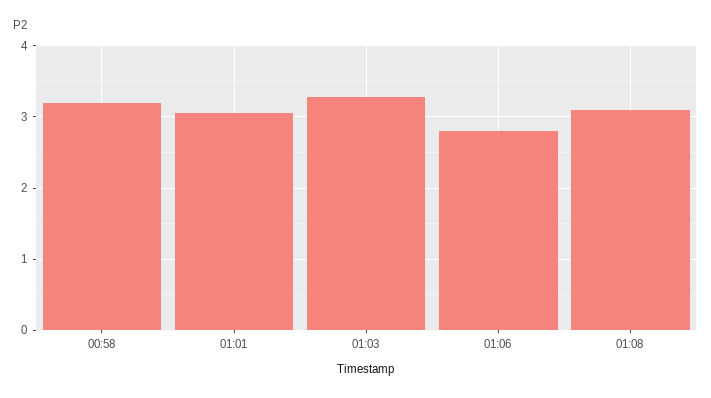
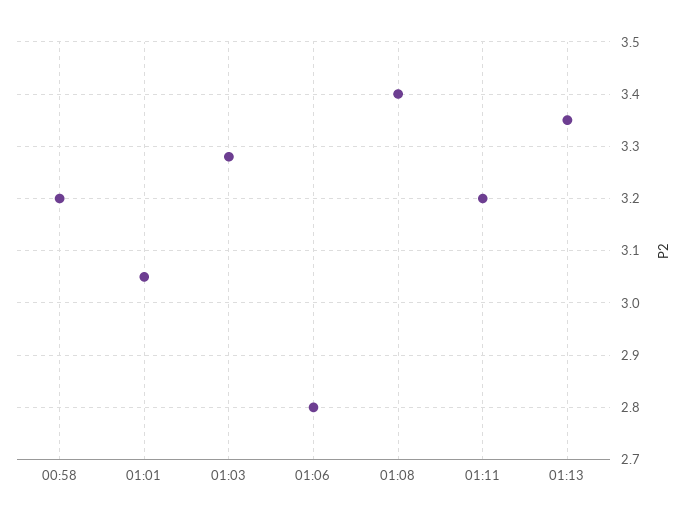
01:08: 3.1 -> 3.4
01:11: none -> 3.2
01:13: none -> 3.35

